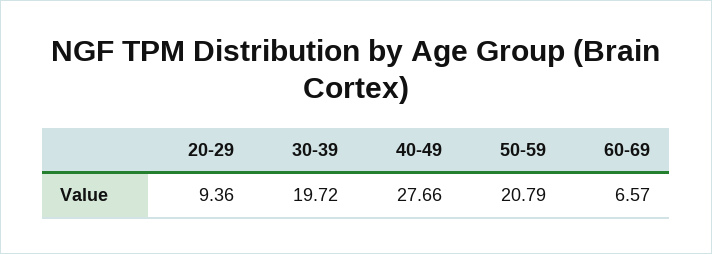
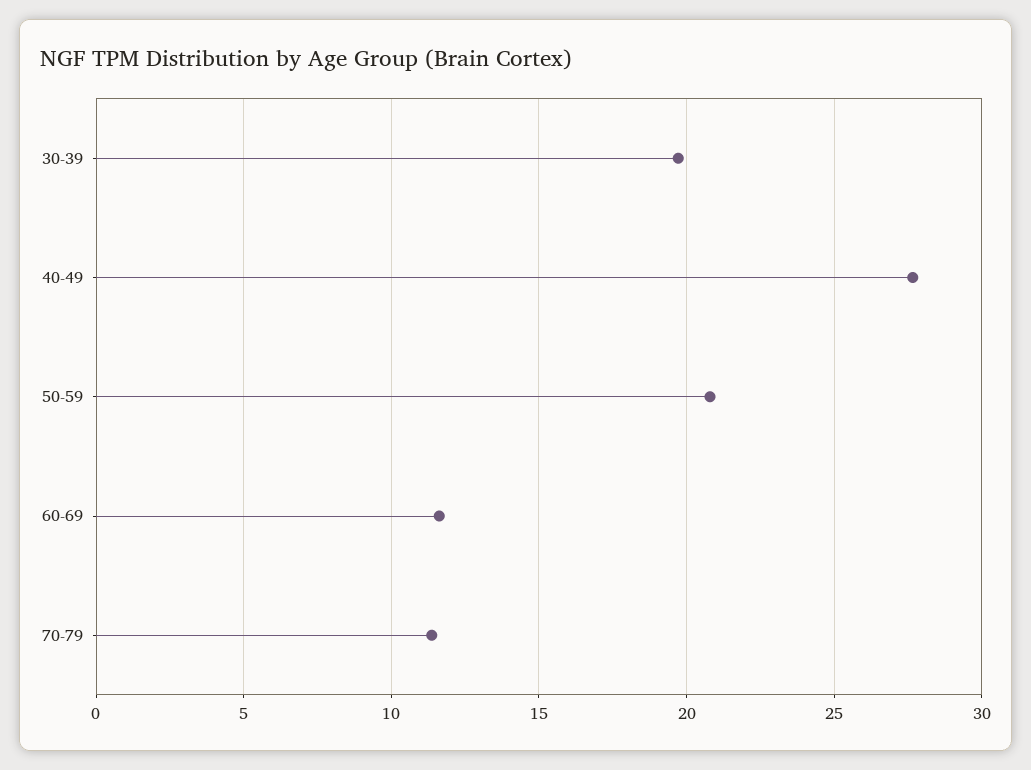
20-29: 9.36 -> none
60-69: 6.57 -> 11.5
70-79: none -> 11.5

